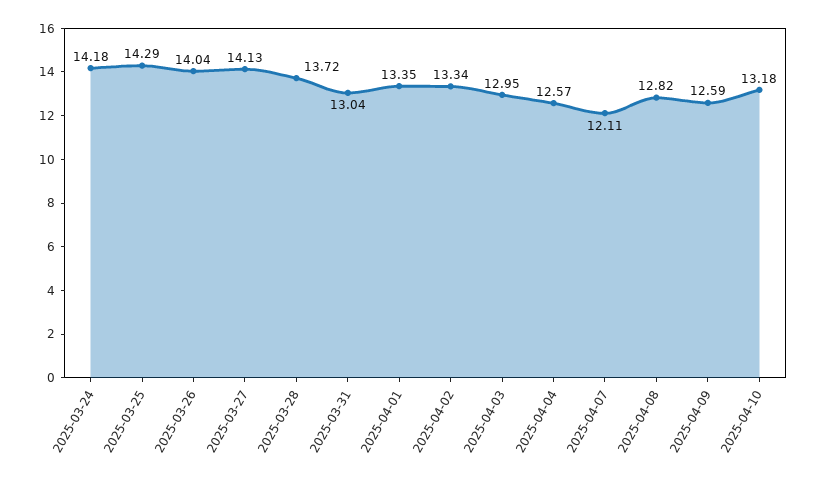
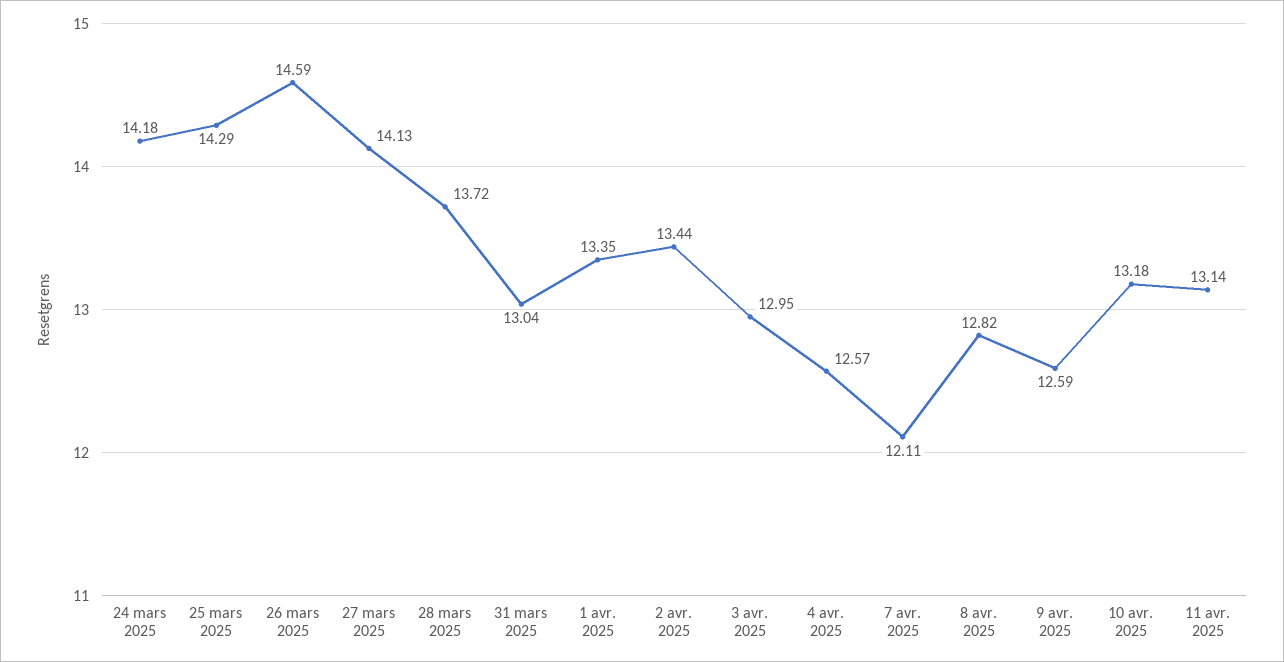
2025-03-26: 14.04 -> 14.59
2025-04-02: 13.34 -> 13.44
11 avr. 2025: none -> 13.14

